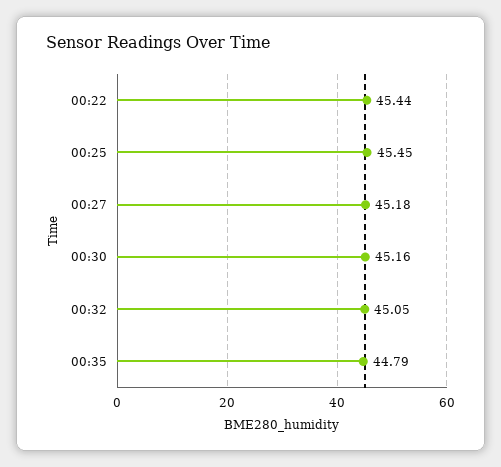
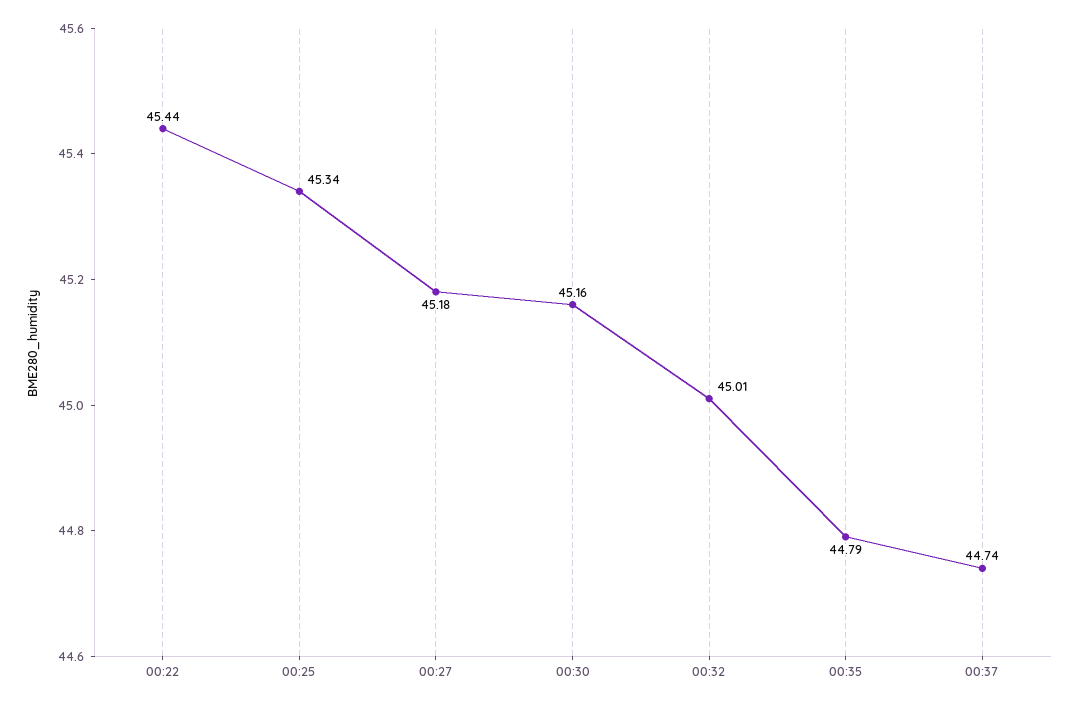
00:25: 45.45 -> 45.34
00:32: 45.05 -> 45.01
00:37: none -> 44.74

